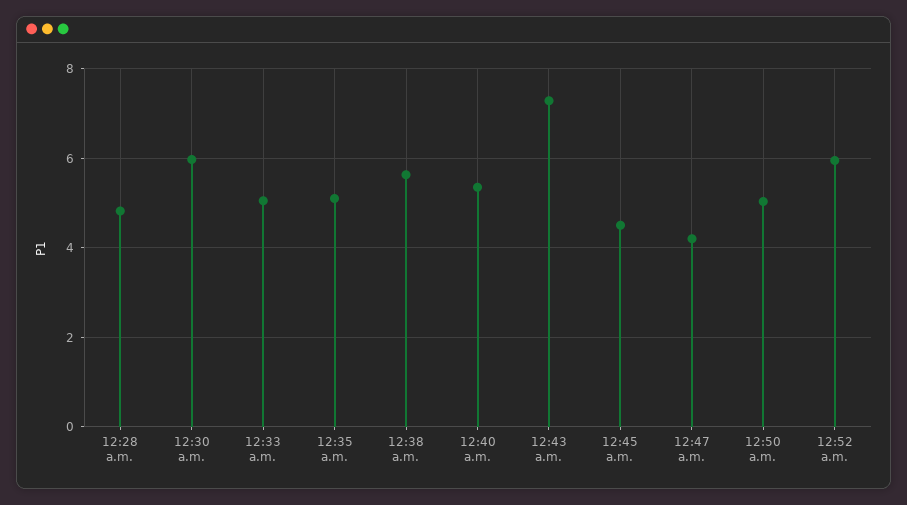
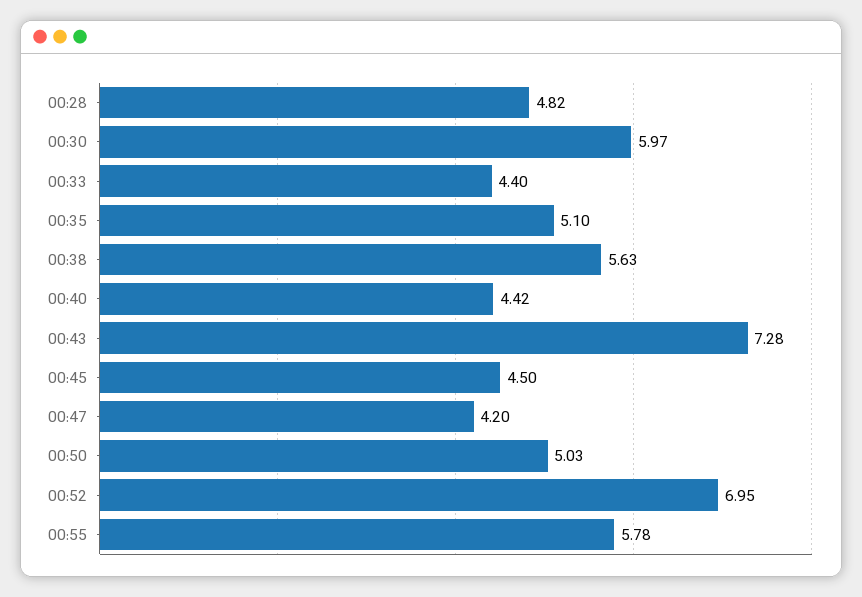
12:33 a.m.: 5 -> 4.4
12:40 a.m.: 5.4 -> 4.42
12:52 a.m.: 6 -> 6.95
00:55: none -> 5.78

